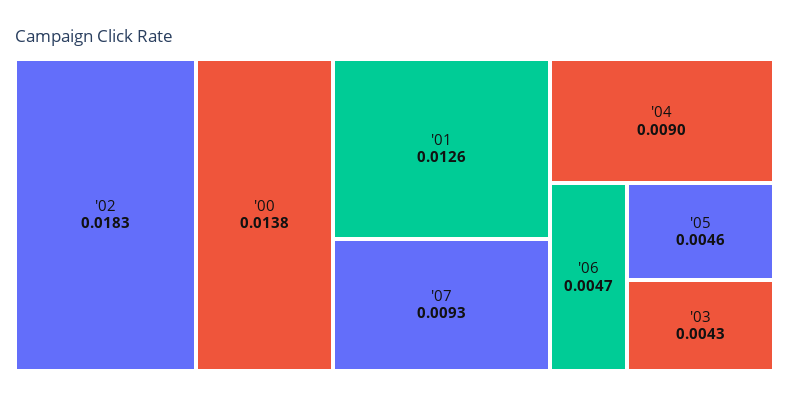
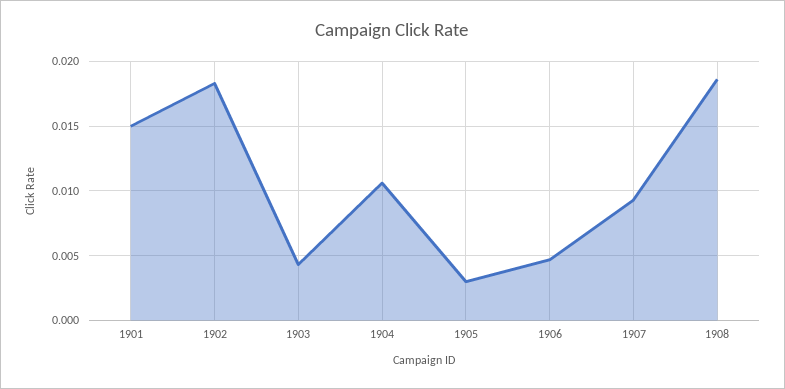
'00: 0.0138 -> none
'01: 0.0126 -> 0.015
'04: 0.009 -> 0.0105
'05: 0.0046 -> 0.003
1908: none -> 0.0185

